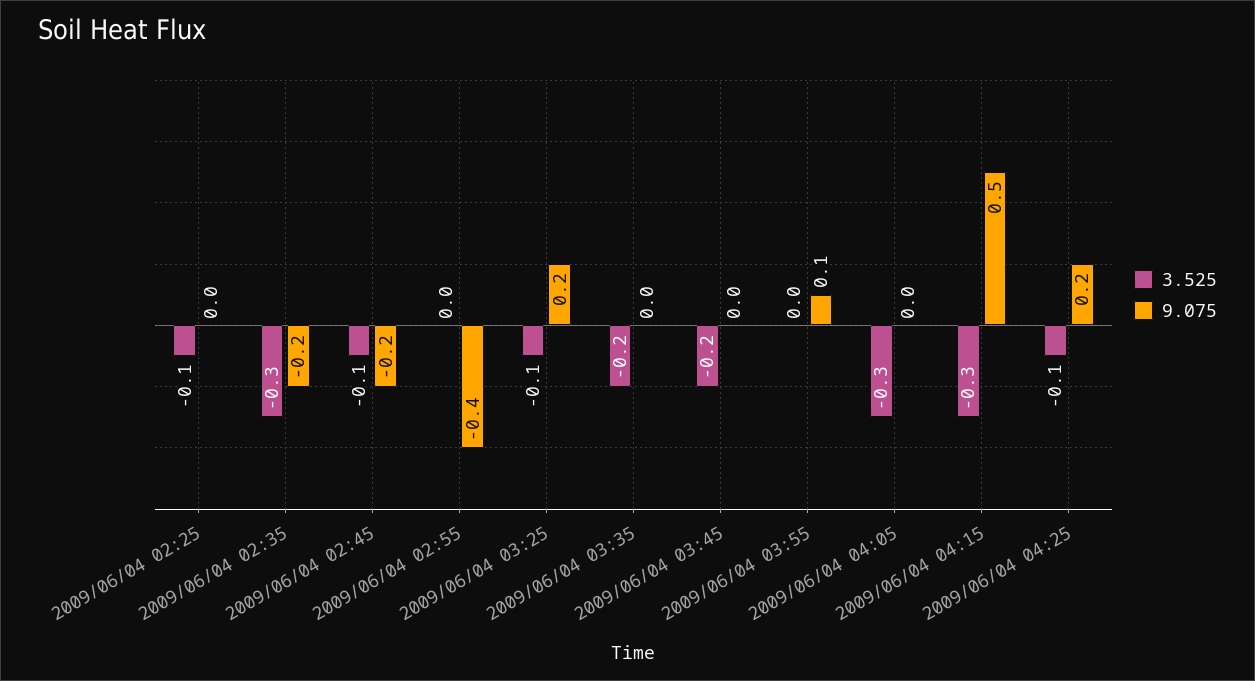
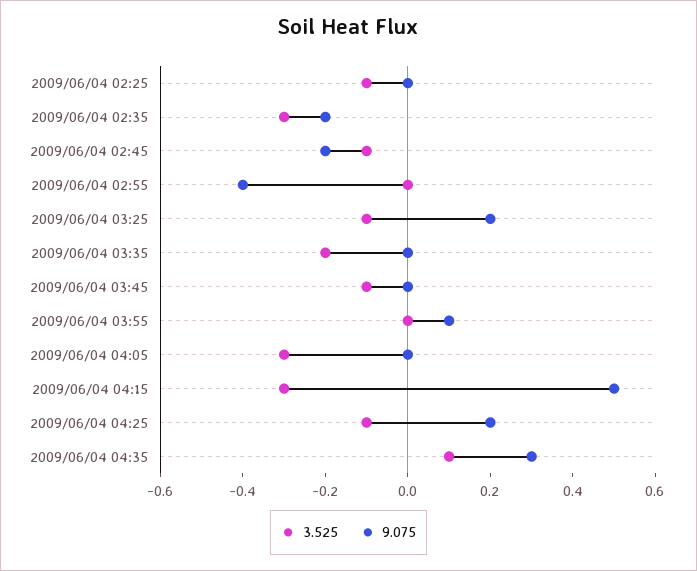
3.525, 2009/06/04 03:45: -0.2 -> -0.1
3.525, 2009/06/04 04:35: none -> 0.1
9.075, 2009/06/04 04:35: none -> 0.3

